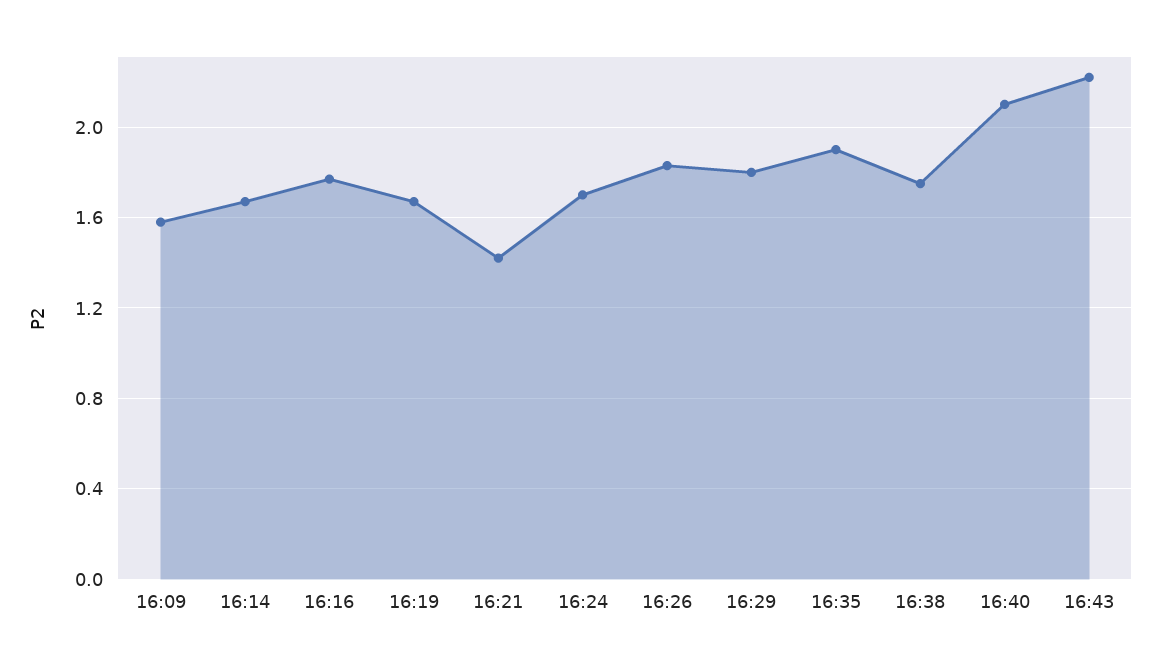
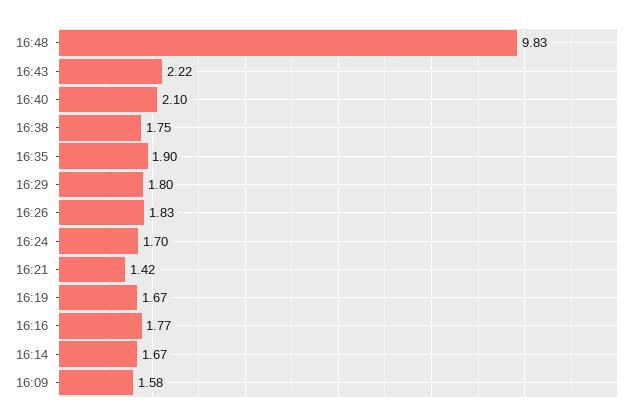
16:48: none -> 9.83

